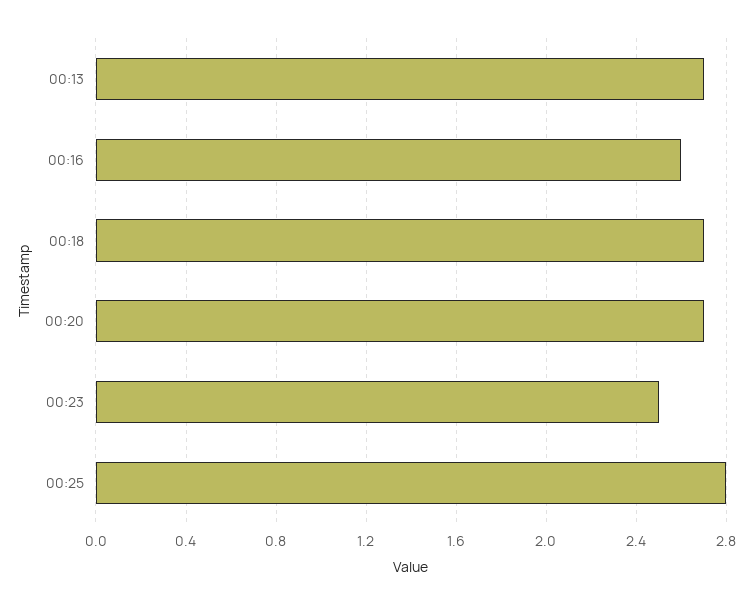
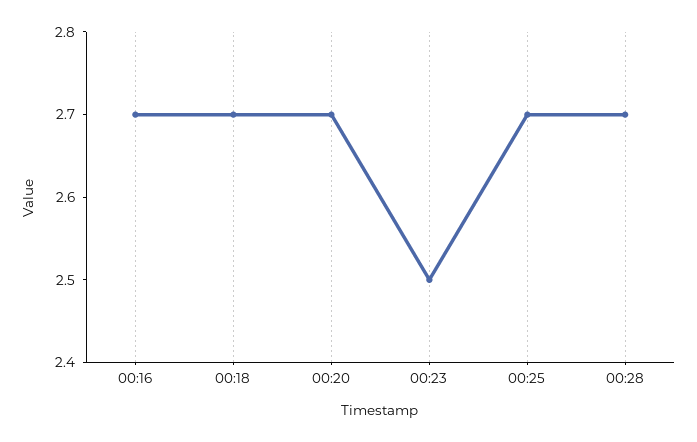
00:13: 2.7 -> none
00:16: 2.6 -> 2.7
00:25: 2.8 -> 2.7
00:28: none -> 2.7

